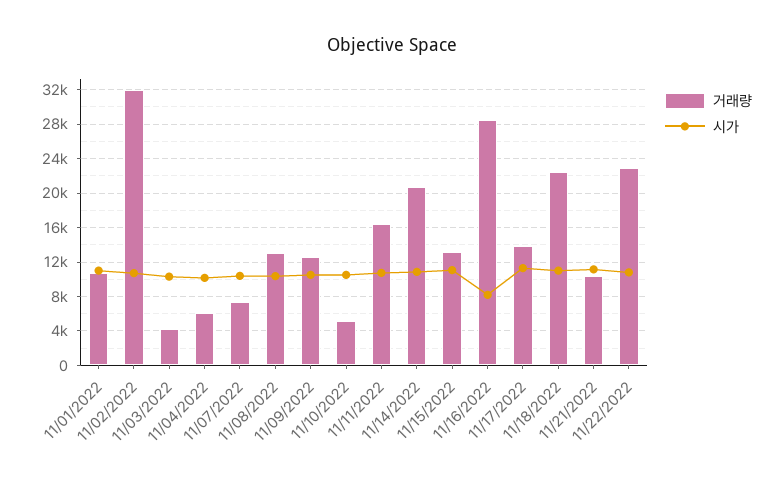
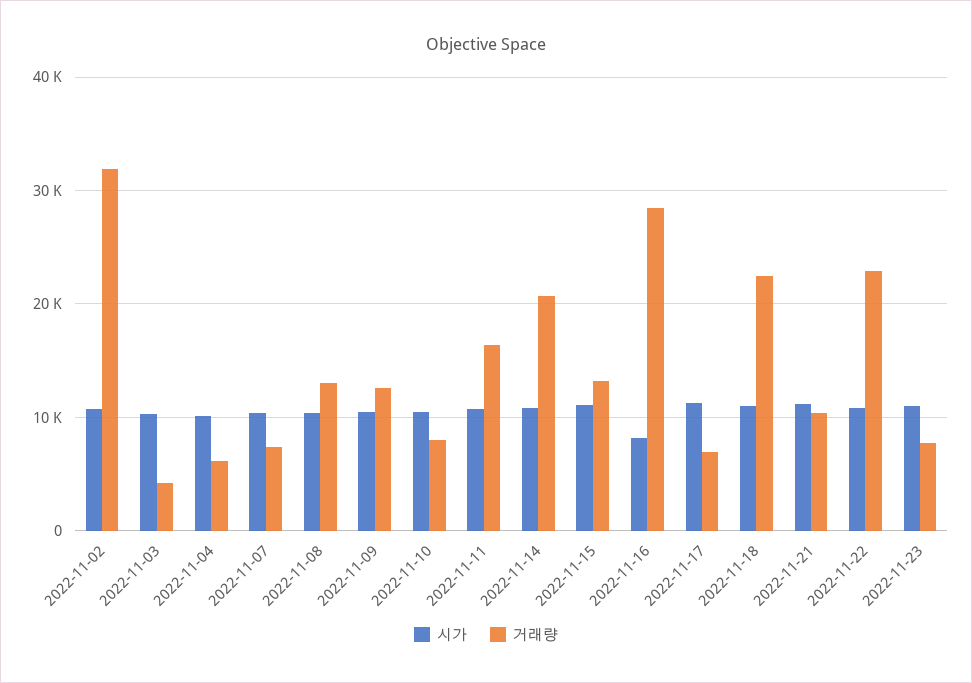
거래량, 11/01/2022: 11000 -> none
시가, 11/01/2022: 11000 -> none
거래량, 11/10/2022: 5000 -> 8000
거래량, 11/17/2022: 14000 -> 7000
시가, 2022-11-23: none -> 11000
거래량, 2022-11-23: none -> 8000

